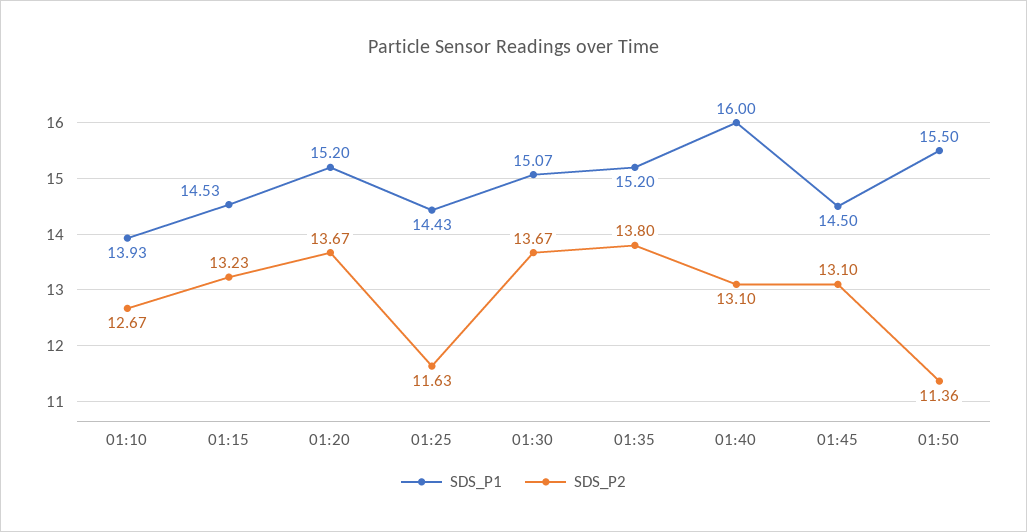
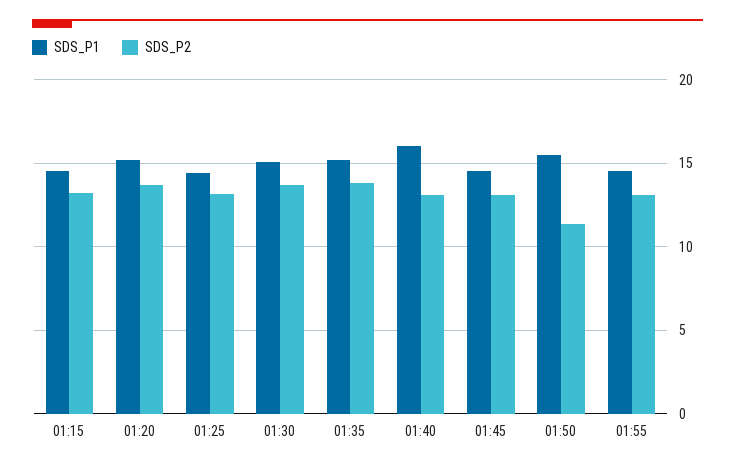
SDS_P1, 01:10: 13.93 -> none
SDS_P2, 01:10: 12.67 -> none
SDS_P2, 01:25: 11.63 -> 13
SDS_P1, 01:55: none -> 14.5
SDS_P2, 01:55: none -> 13

